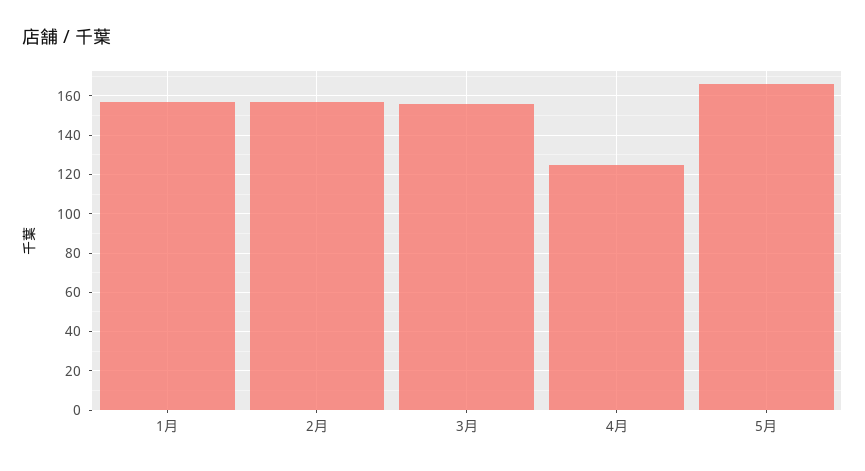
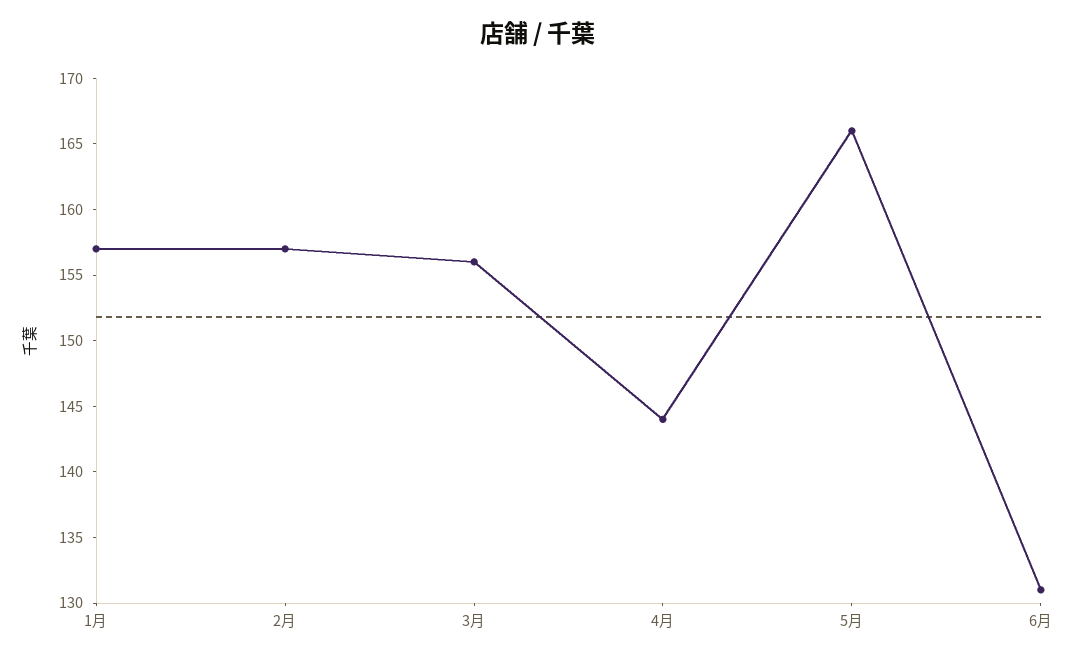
4月: 125 -> 144
6月: none -> 131

